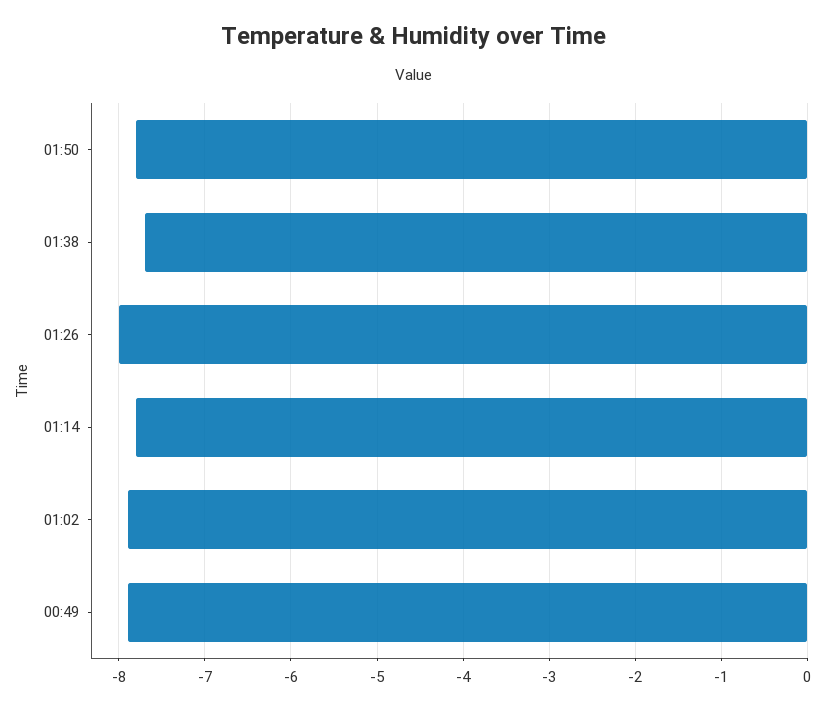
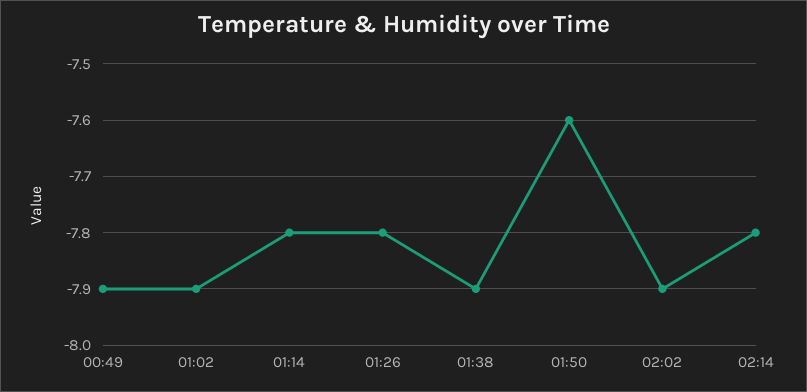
01:50: -7.8 -> -7.6
01:38: -7.7 -> -7.9
01:26: -8 -> -7.8
02:02: none -> -7.9
02:14: none -> -7.8

